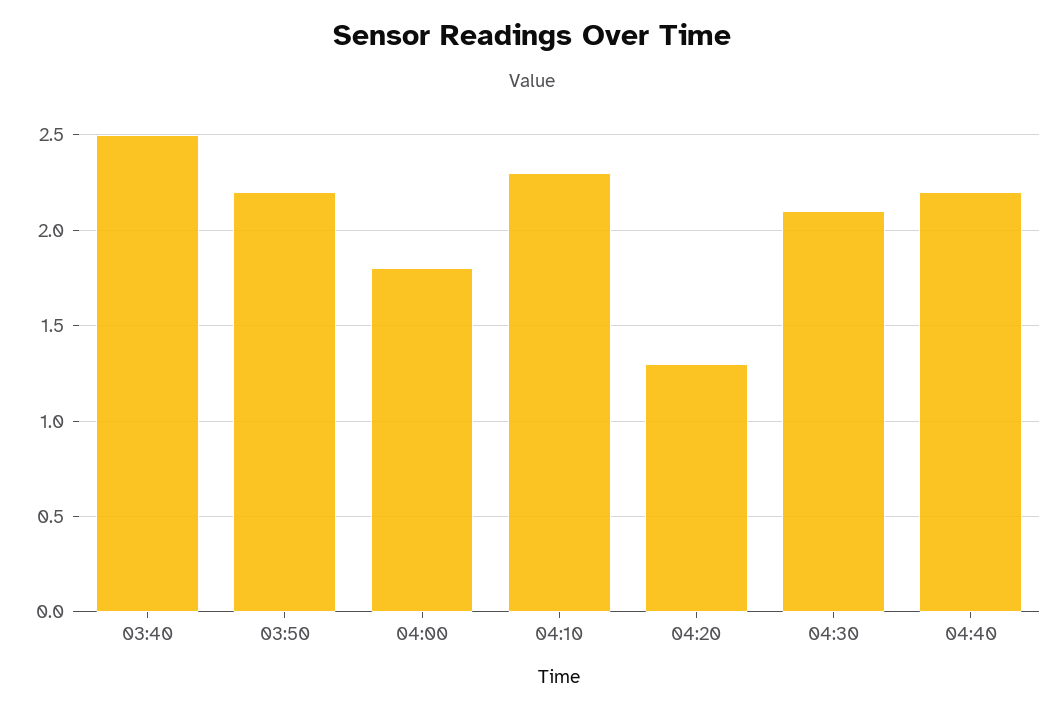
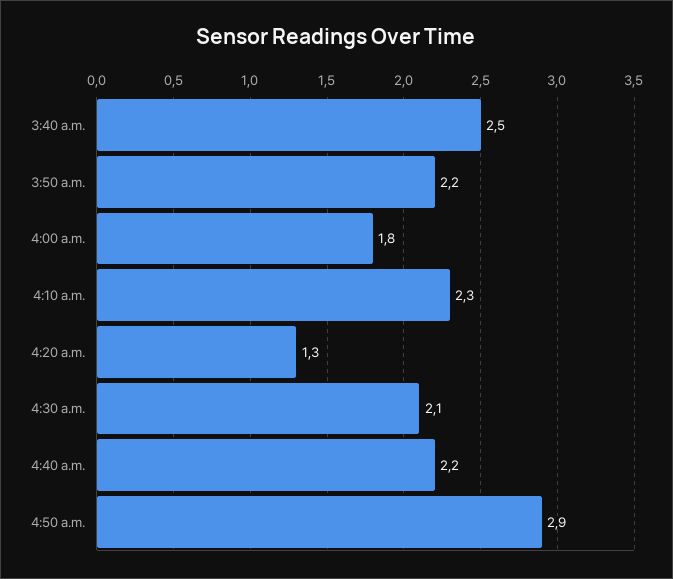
4:50 a.m.: none -> 2.9

